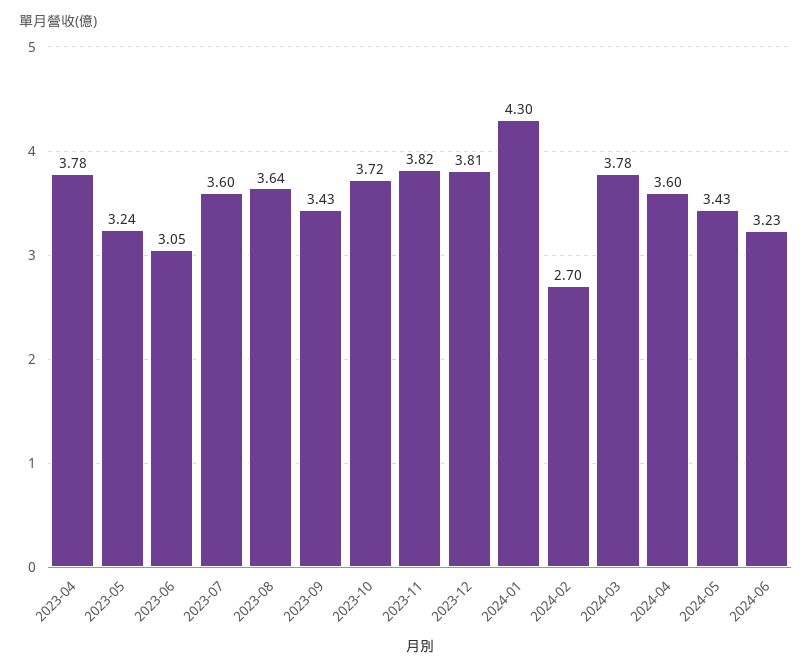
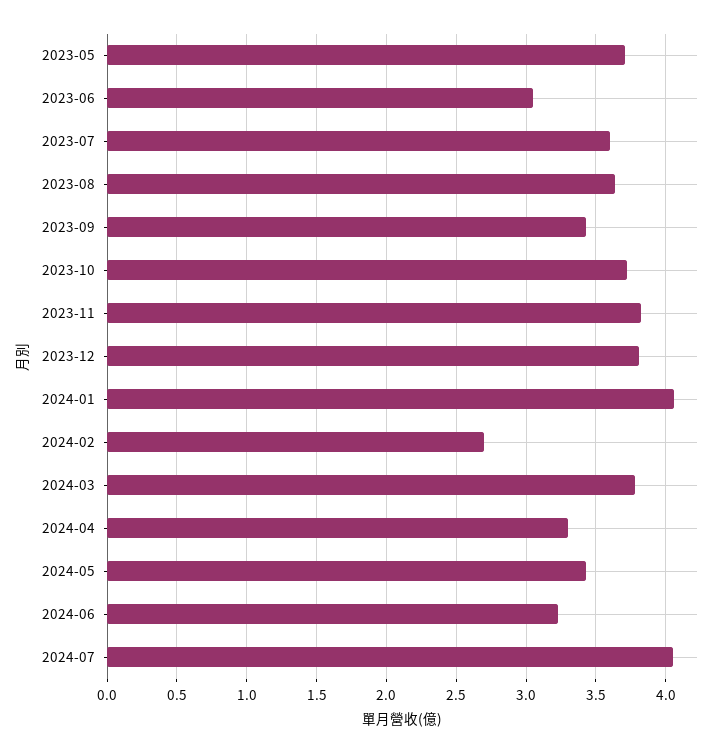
2023-04: 3.78 -> none
2023-05: 3.24 -> 3.7
2024-01: 4.3 -> 4.05
2024-04: 3.6 -> 3.3
2024-07: none -> 4.05

